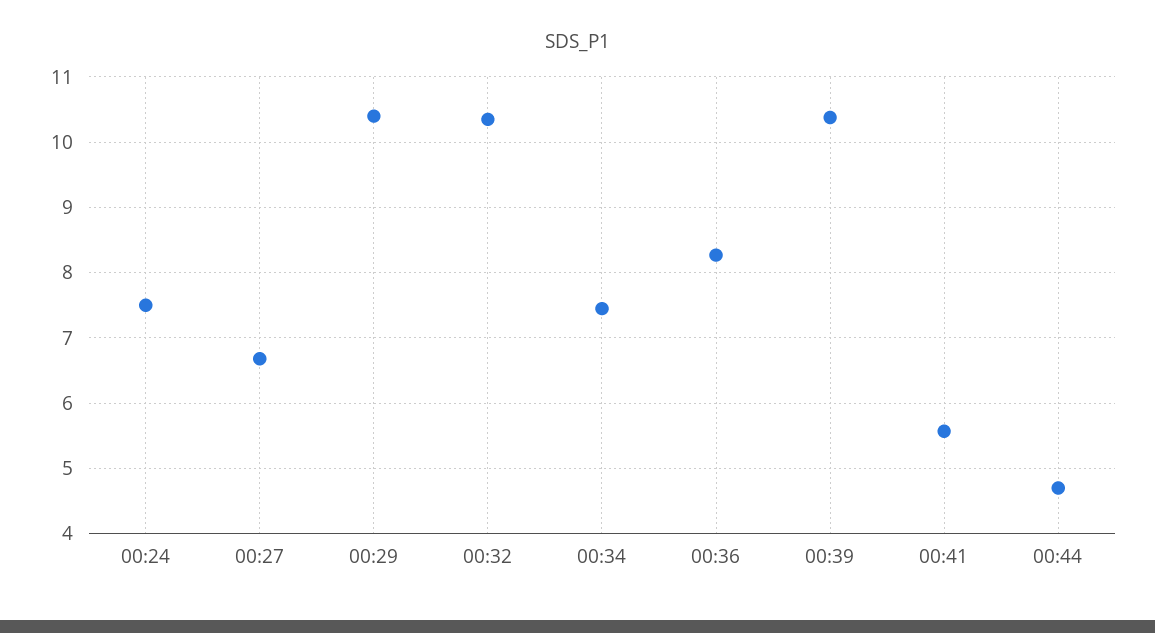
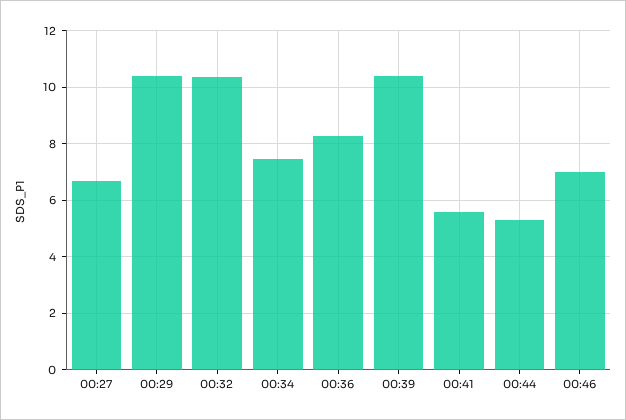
00:24: 7.5 -> none
00:44: 4.7 -> 5.25
00:46: none -> 7

